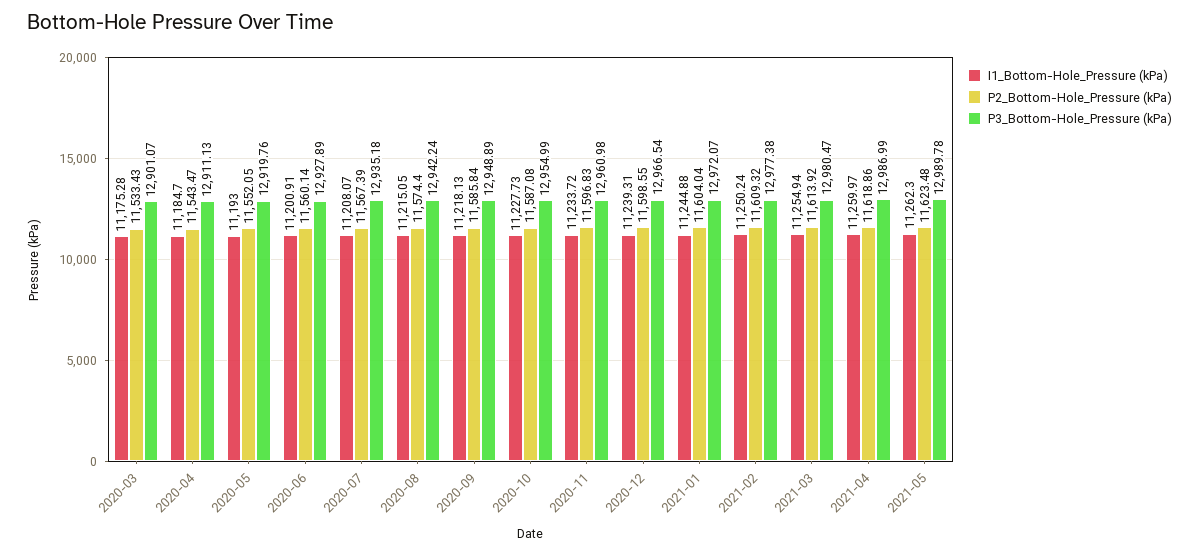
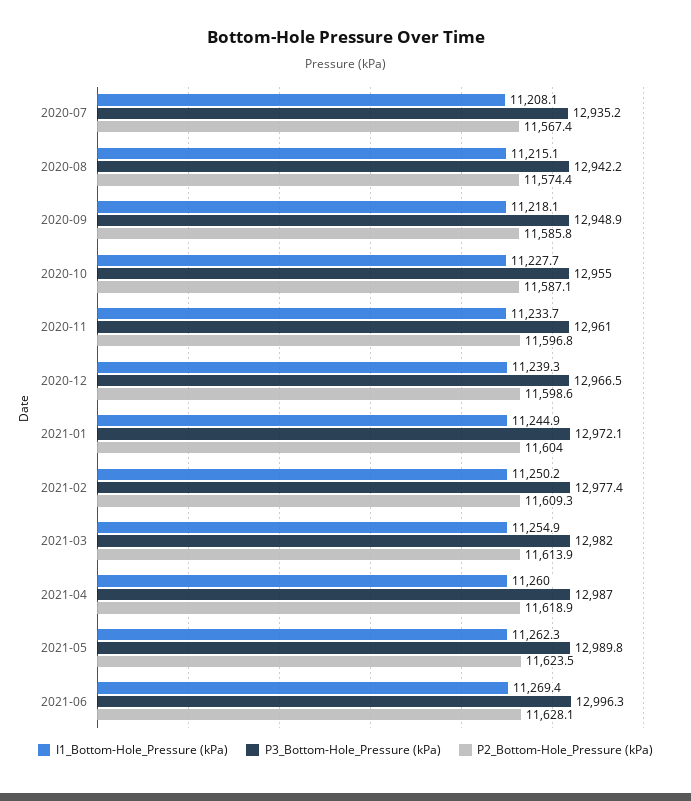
I1_Bottom-Hole_Pressure (kPa), 2020-03: 11175.28 -> none
P2_Bottom-Hole_Pressure (kPa), 2020-03: 11533.43 -> none
P3_Bottom-Hole_Pressure (kPa), 2020-03: 12901.07 -> none
I1_Bottom-Hole_Pressure (kPa), 2020-04: 11184.7 -> none
P2_Bottom-Hole_Pressure (kPa), 2020-04: 11543.47 -> none
P3_Bottom-Hole_Pressure (kPa), 2020-04: 12911.13 -> none
I1_Bottom-Hole_Pressure (kPa), 2020-05: 11193 -> none
P2_Bottom-Hole_Pressure (kPa), 2020-05: 11552.05 -> none
P3_Bottom-Hole_Pressure (kPa), 2020-05: 12919.76 -> none
I1_Bottom-Hole_Pressure (kPa), 2020-06: 11200.91 -> none
P2_Bottom-Hole_Pressure (kPa), 2020-06: 11560.14 -> none
P3_Bottom-Hole_Pressure (kPa), 2020-06: 12927.89 -> none
P3_Bottom-Hole_Pressure (kPa), 2021-03: 12980.47 -> 12982
I1_Bottom-Hole_Pressure (kPa), 2021-06: none -> 11269.4
P3_Bottom-Hole_Pressure (kPa), 2021-06: none -> 12996.3
P2_Bottom-Hole_Pressure (kPa), 2021-06: none -> 11628.1

